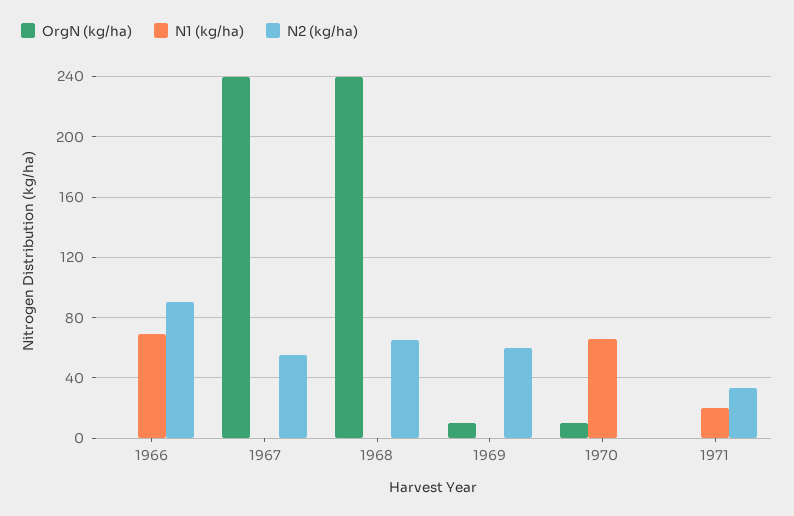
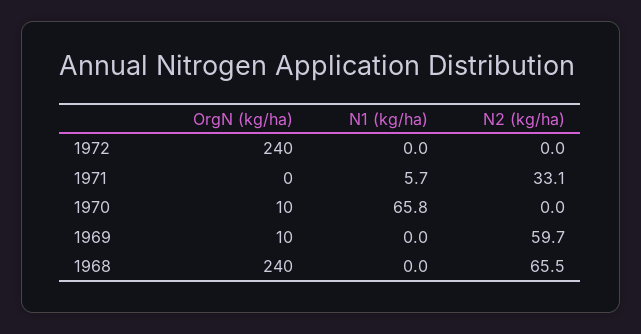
OrgN (kg/ha), 1966: 0 -> none
N1 (kg/ha), 1966: 70 -> none
N2 (kg/ha), 1966: 90 -> none
OrgN (kg/ha), 1967: 240 -> none
N1 (kg/ha), 1967: 0 -> none
N2 (kg/ha), 1967: 55 -> none
N1 (kg/ha), 1971: 20 -> 5.7
OrgN (kg/ha), 1972: none -> 240
N1 (kg/ha), 1972: none -> 0
N2 (kg/ha), 1972: none -> 0

